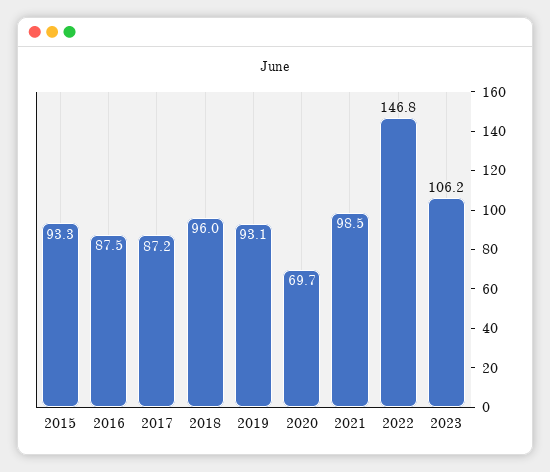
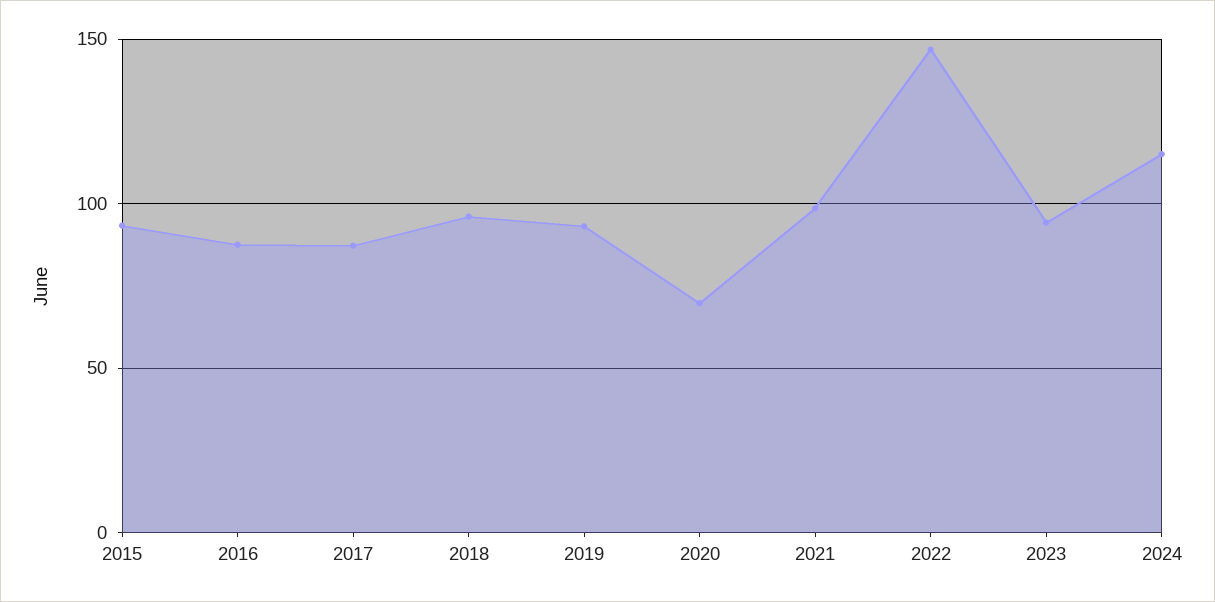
2023: 106.2 -> 95
2024: none -> 115

